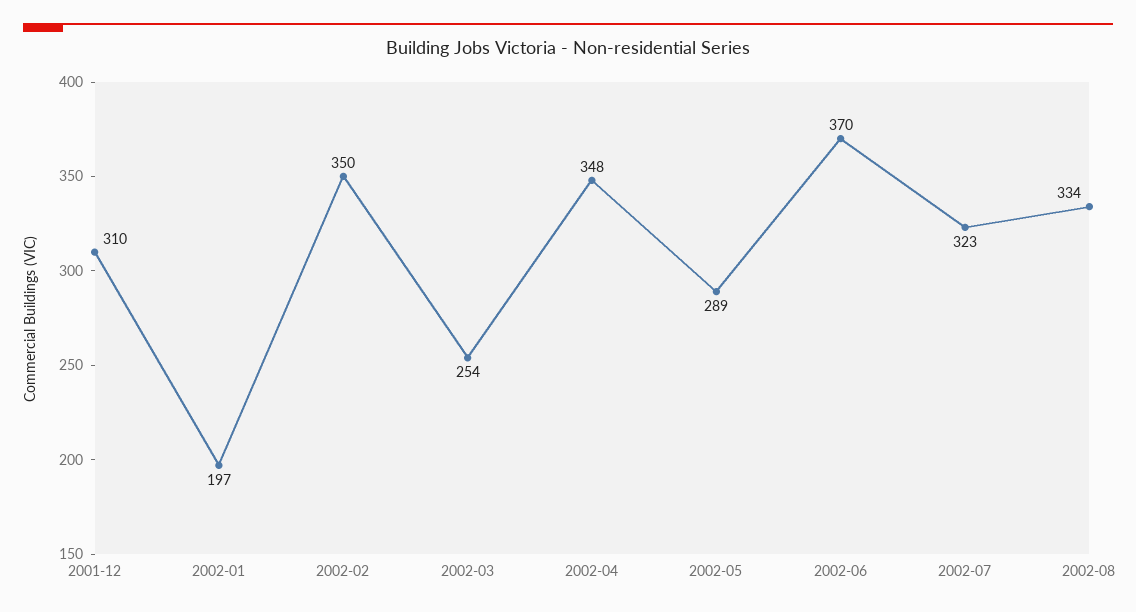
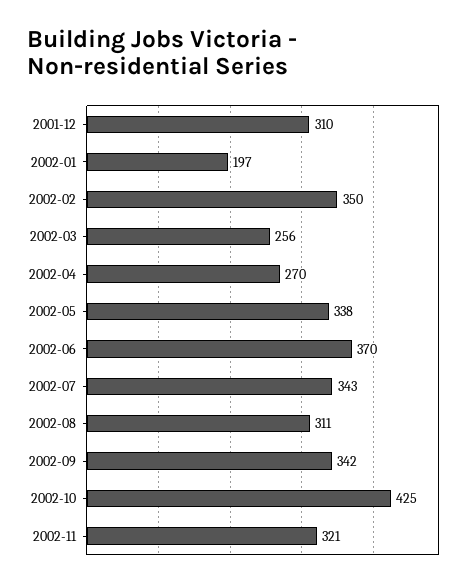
2002-03: 254 -> 256
2002-04: 348 -> 270
2002-05: 289 -> 338
2002-07: 323 -> 343
2002-08: 334 -> 311
2002-09: none -> 342
2002-10: none -> 425
2002-11: none -> 321

